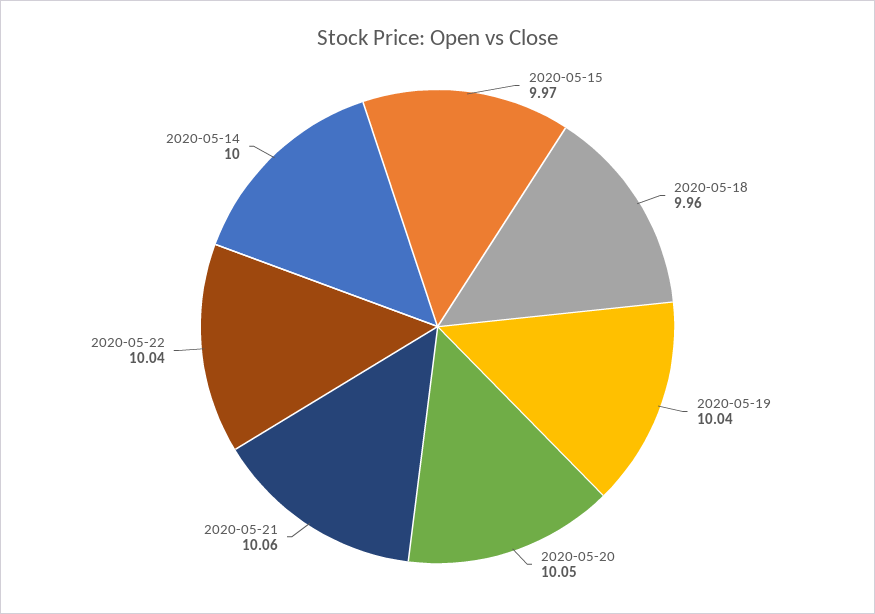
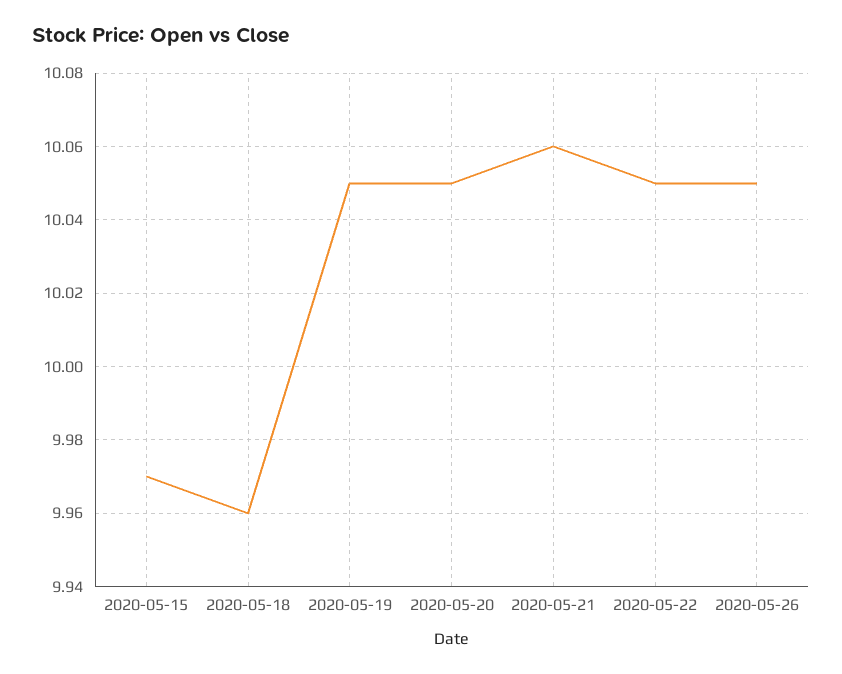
2020-05-19: 10.04 -> 10.05
2020-05-22: 10.04 -> 10.05
2020-05-14: 10 -> none
2020-05-26: none -> 10.05

